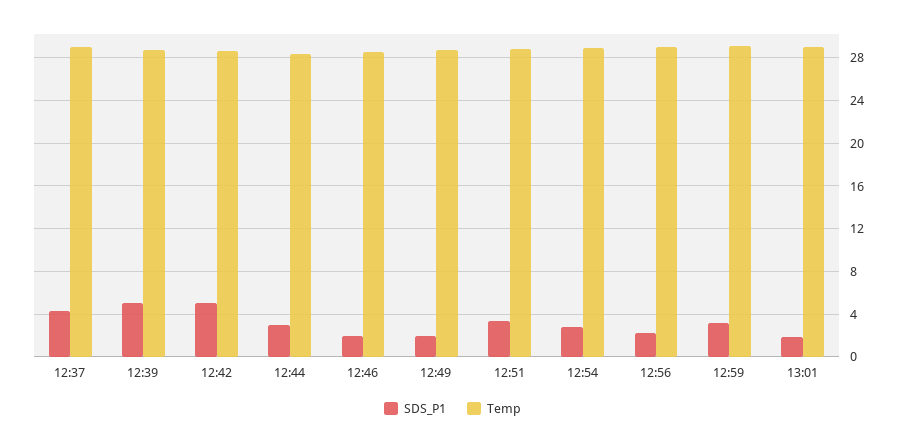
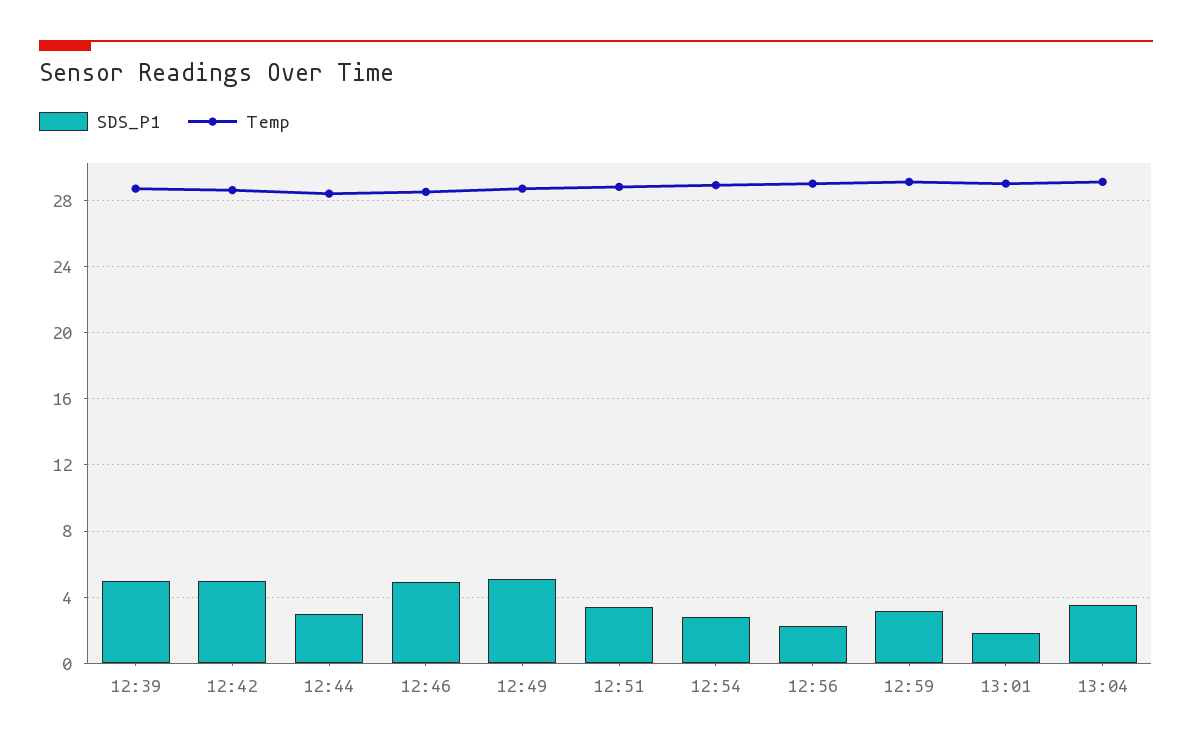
SDS_P1, 12:37: 4 -> none
Temp, 12:37: 29 -> none
SDS_P1, 12:46: 2 -> 5
SDS_P1, 12:49: 2 -> 5
SDS_P1, 13:04: none -> 3.5
Temp, 13:04: none -> 29

